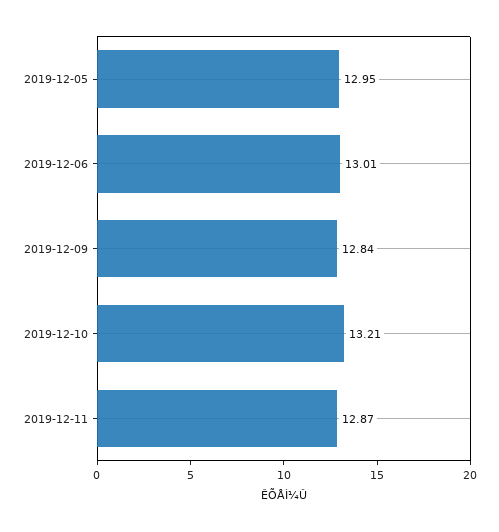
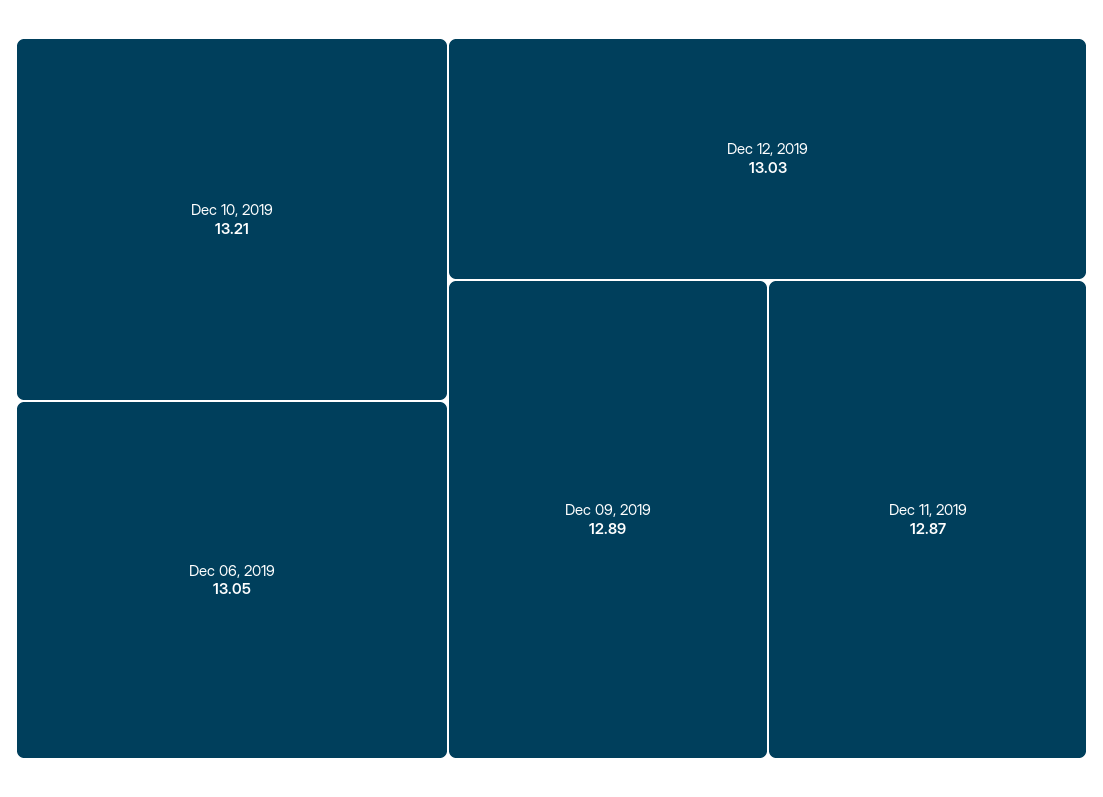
2019-12-05: 12.95 -> none
2019-12-06: 13.01 -> 13.05
2019-12-09: 12.84 -> 12.89
Dec 12, 2019: none -> 13.03

